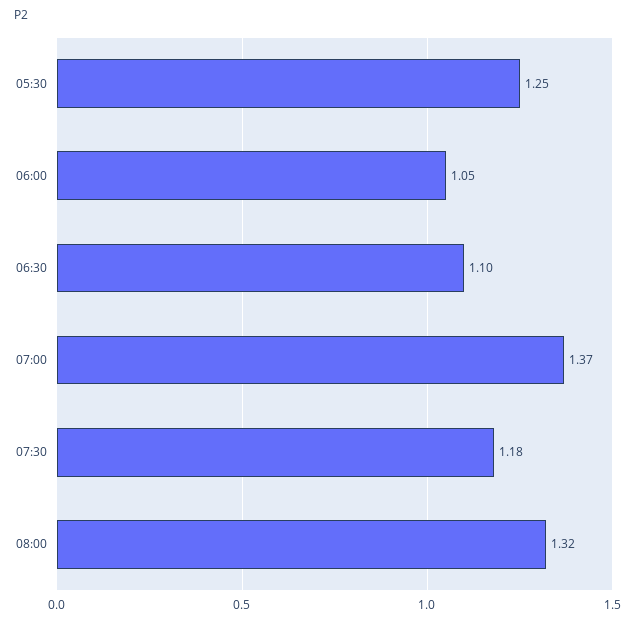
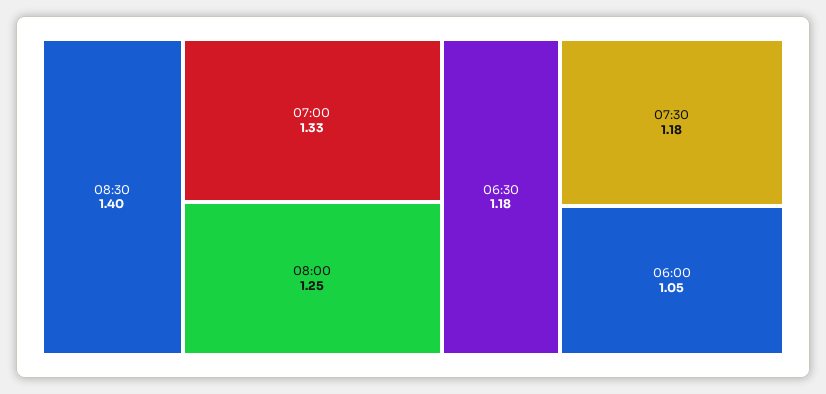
05:30: 1.25 -> none
06:30: 1.1 -> 1.18
07:00: 1.37 -> 1.33
08:00: 1.32 -> 1.25
08:30: none -> 1.4

